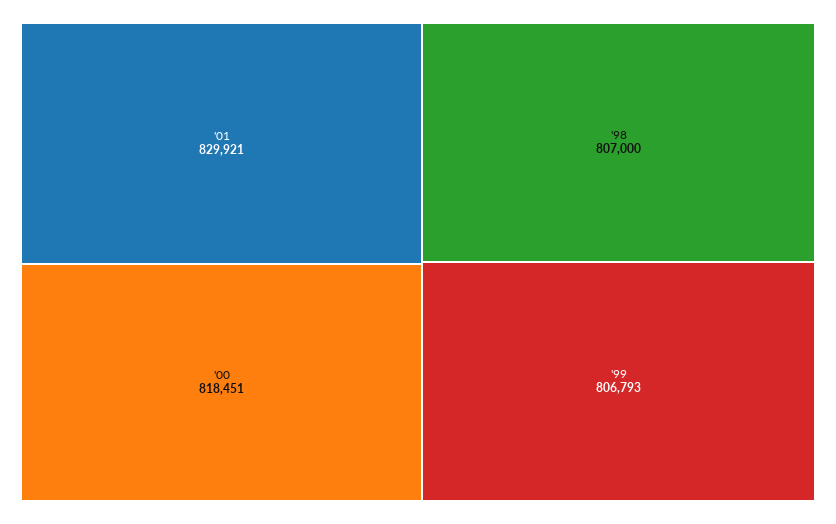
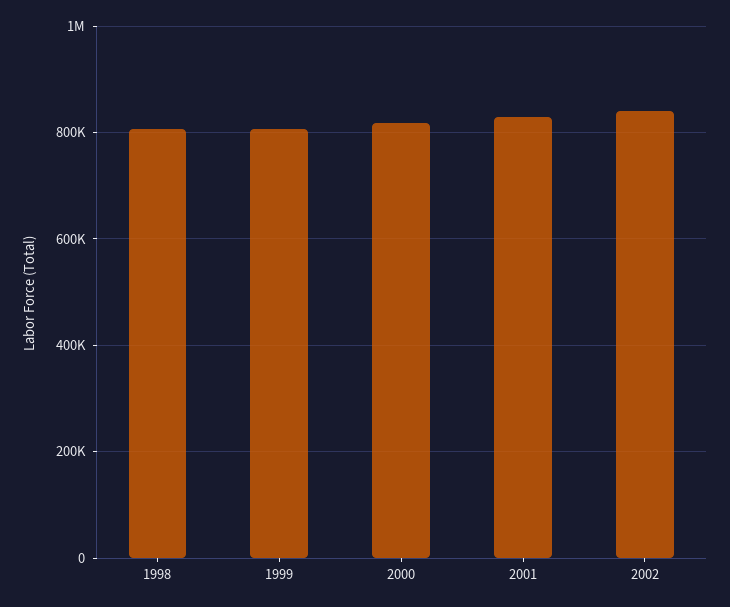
2002: none -> 840000

